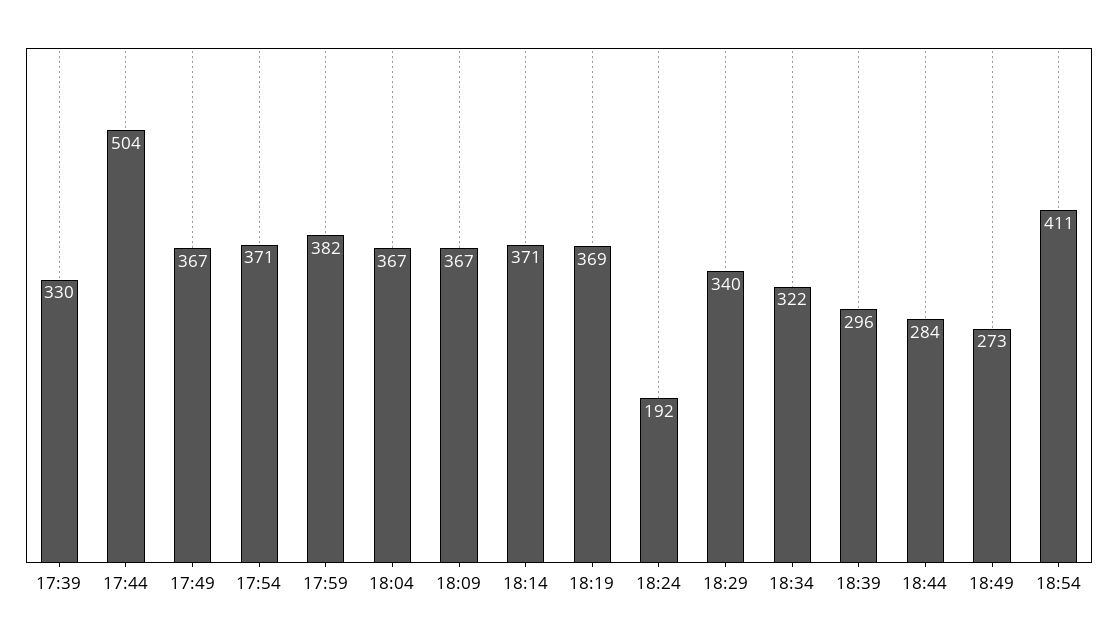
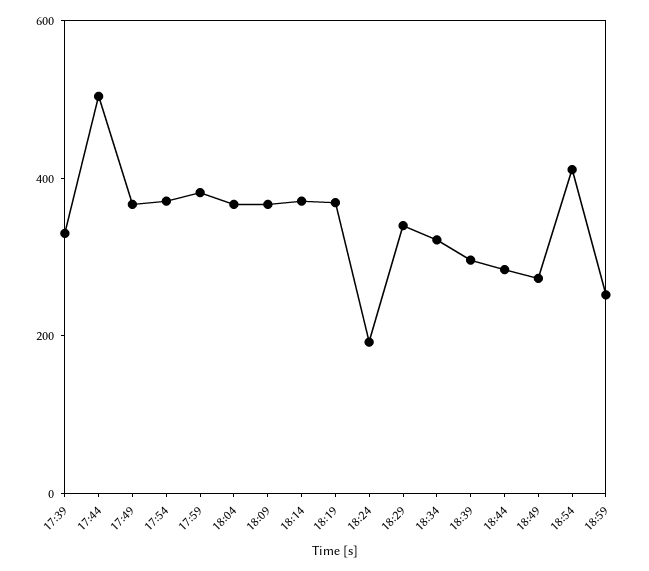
18:59: none -> 250

